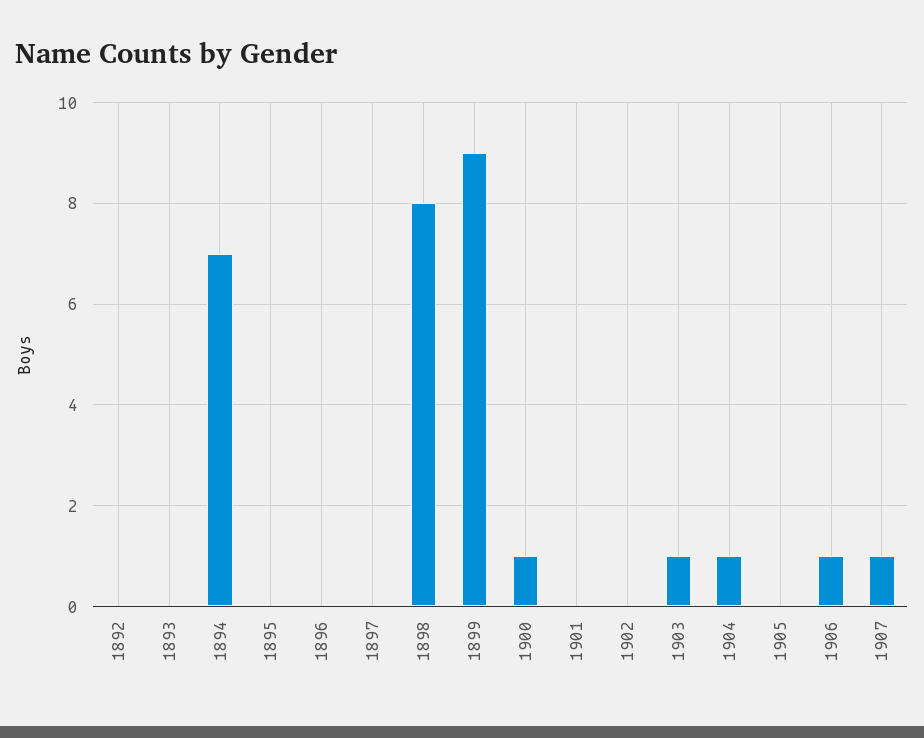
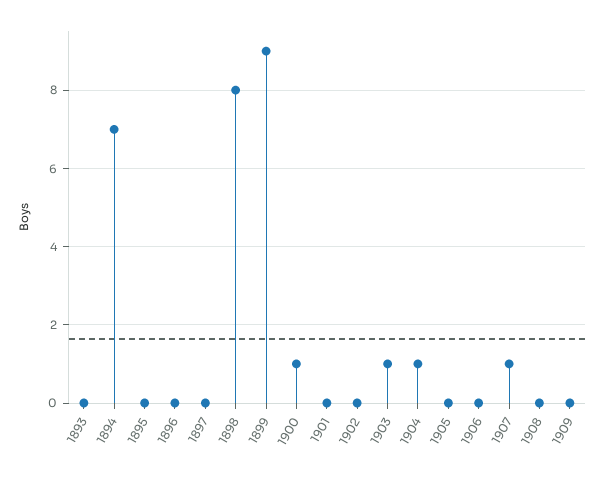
1892: 0 -> none
1906: 1 -> 0
1908: none -> 0
1909: none -> 0

